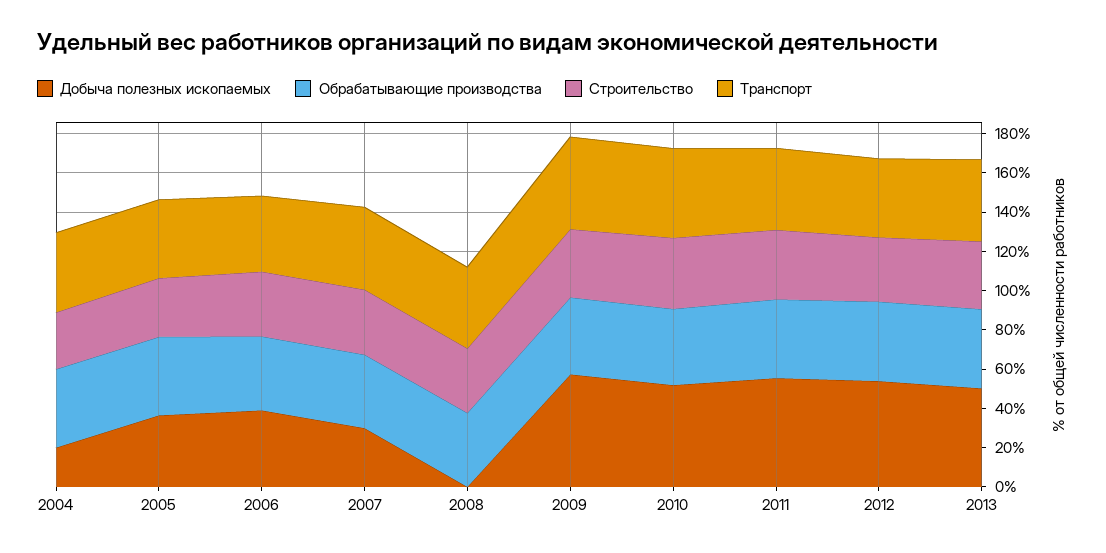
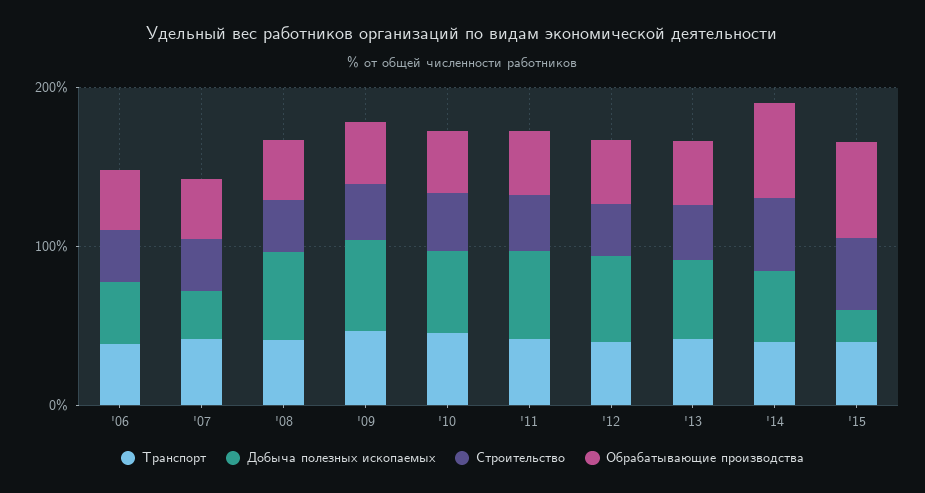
Добыча полезных ископаемых, 2004: 20 -> none
Обрабатывающие производства, 2004: 40 -> none
Строительство, 2004: 30 -> none
Транспорт, 2004: 40 -> none
Добыча полезных ископаемых, 2005: 35 -> none
Обрабатывающие производства, 2005: 40 -> none
Строительство, 2005: 30 -> none
Транспорт, 2005: 40 -> none
Добыча полезных ископаемых, 2008: 0 -> 60
Транспорт, '14: none -> 40
Добыча полезных ископаемых, '14: none -> 40
Строительство, '14: none -> 40
Обрабатывающие производства, '14: none -> 60
Транспорт, '15: none -> 40
Добыча полезных ископаемых, '15: none -> 20
Строительство, '15: none -> 40
Обрабатывающие производства, '15: none -> 60

